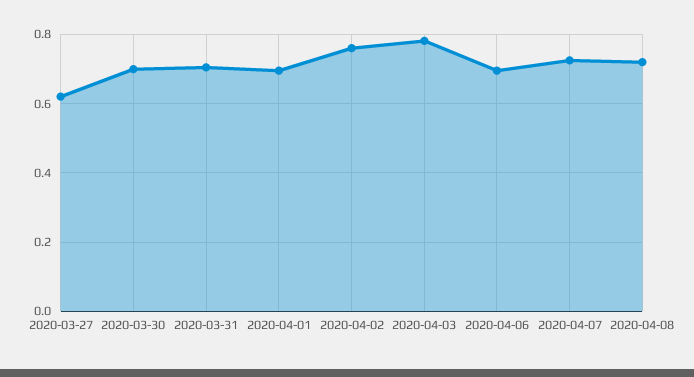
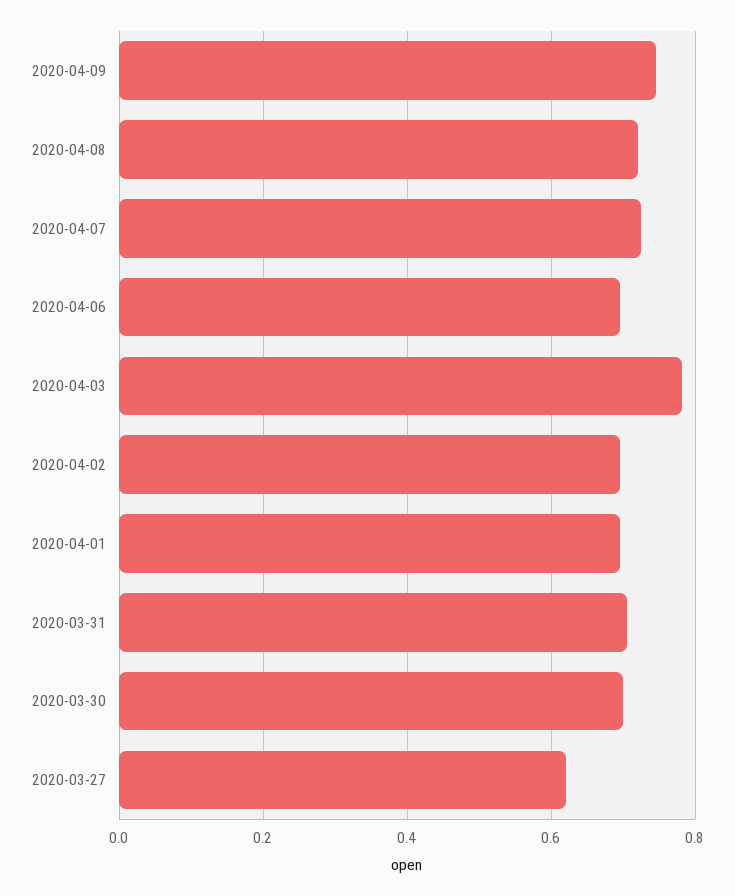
2020-04-02: 0.76 -> 0.7
2020-04-09: none -> 0.74

